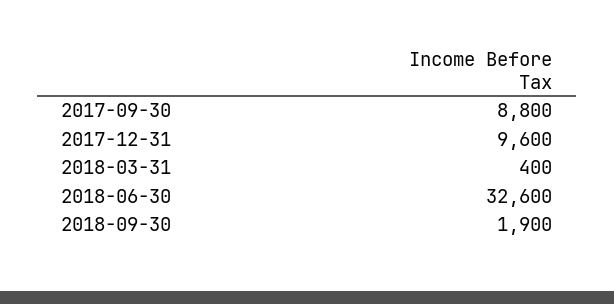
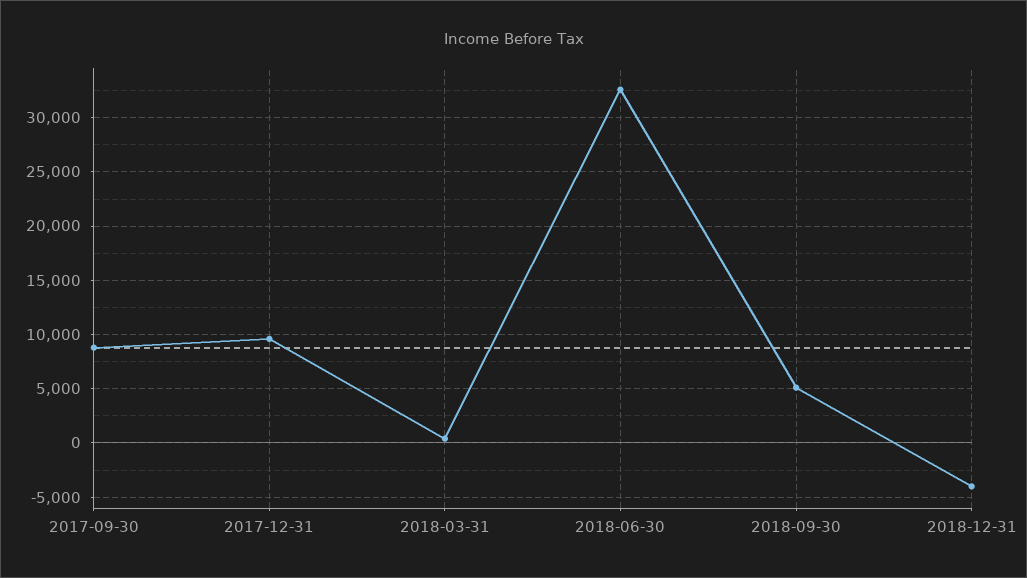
2018-09-30: 1900 -> 5000
2018-12-31: none -> -4000

